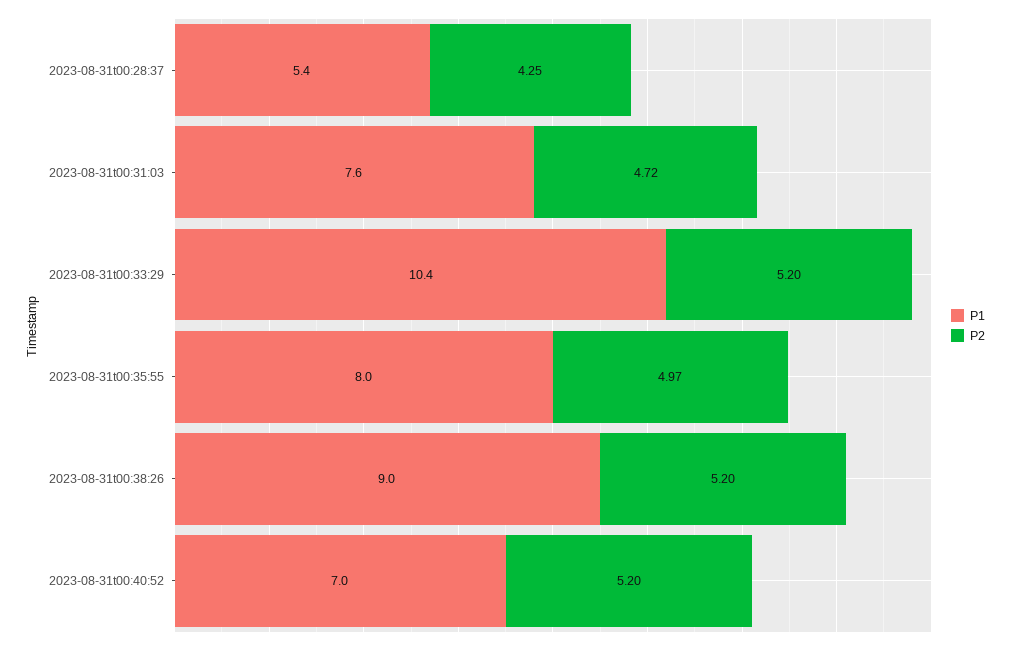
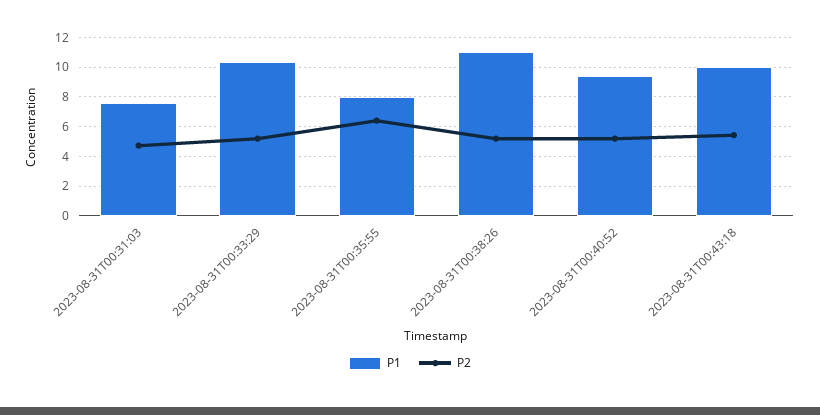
P1, 2023-08-31t00:28:37: 5.4 -> none
P2, 2023-08-31t00:28:37: 4.25 -> none
P2, 2023-08-31t00:35:55: 4.97 -> 6.5
P1, 2023-08-31t00:38:26: 9 -> 11
P1, 2023-08-31t00:40:52: 7 -> 9.5
P1, 2023-08-31T00:43:18: none -> 10
P2, 2023-08-31T00:43:18: none -> 5.5

